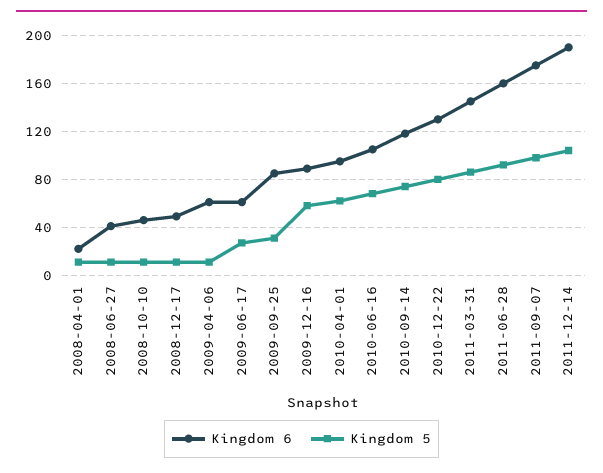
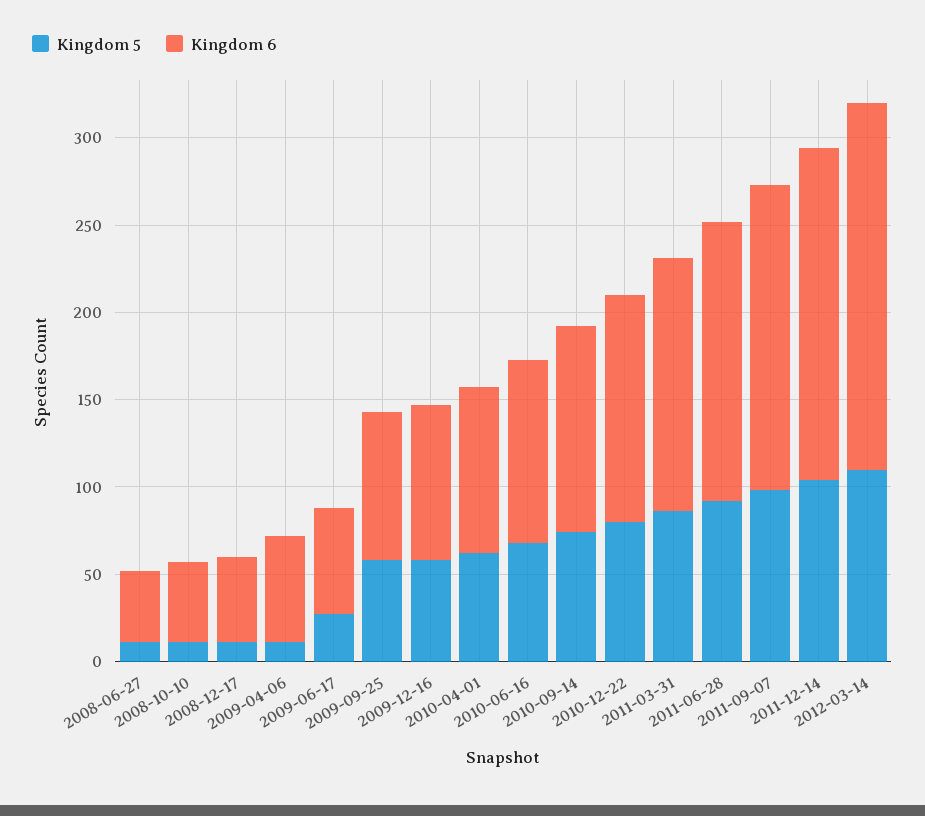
Kingdom 6, 2008-04-01: 20 -> none
Kingdom 5, 2008-04-01: 10 -> none
Kingdom 5, 2009-09-25: 30 -> 60
Kingdom 5, 2012-03-14: none -> 110
Kingdom 6, 2012-03-14: none -> 210

